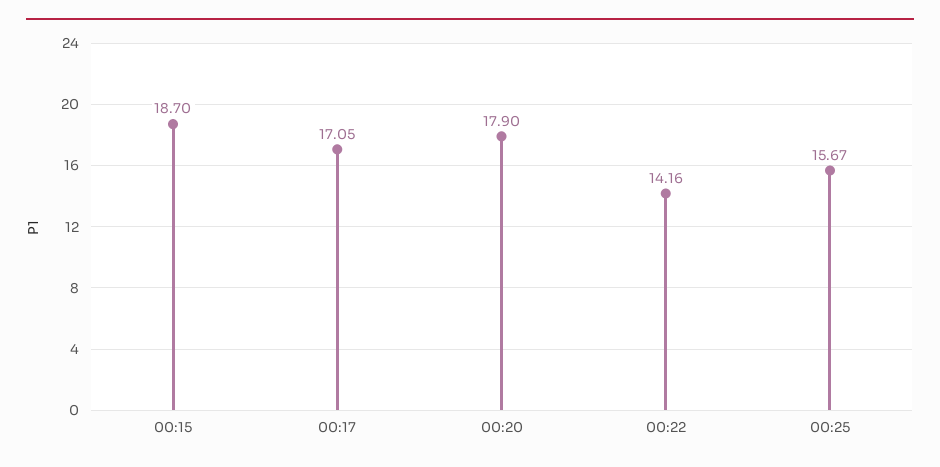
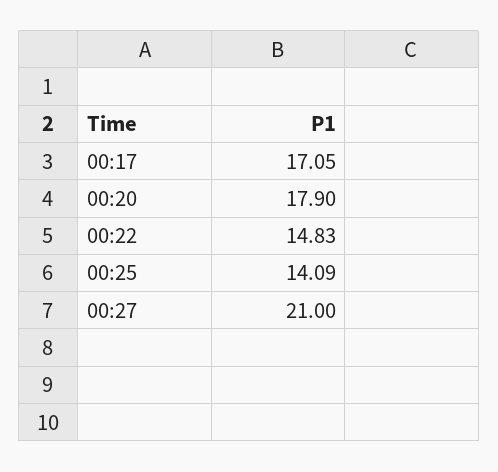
00:15: 18.7 -> none
00:22: 14.16 -> 14.83
00:25: 15.67 -> 14.09
00:27: none -> 21

